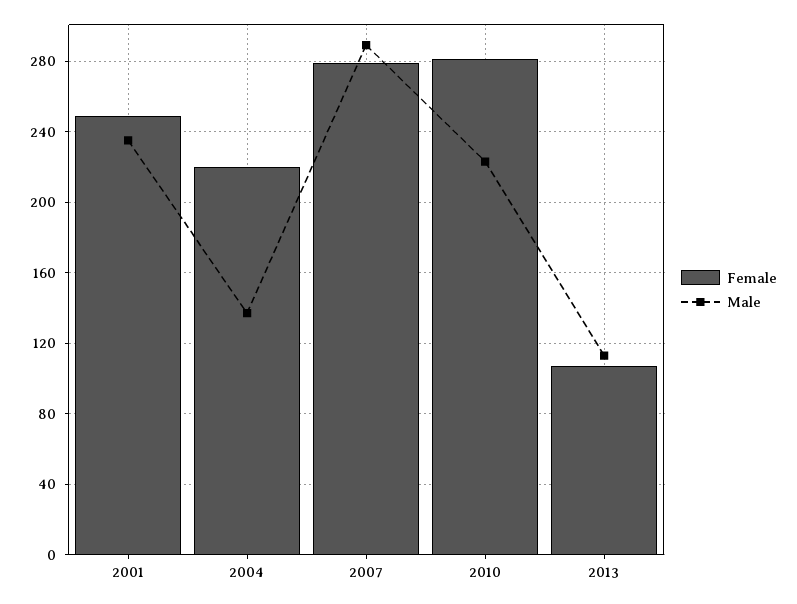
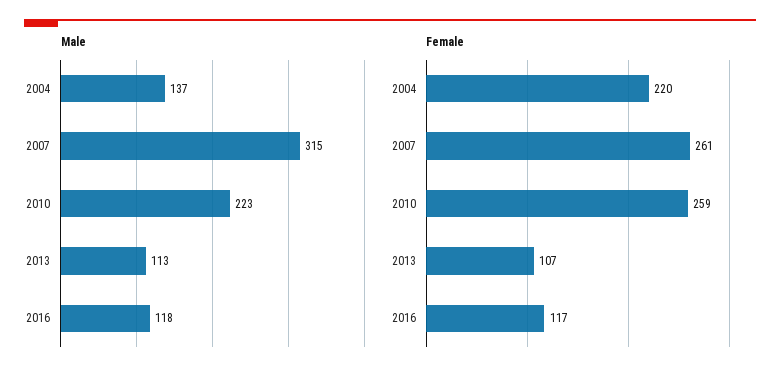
Female, 2001: 250 -> none
Male, 2001: 235 -> none
Female, 2007: 280 -> 261
Male, 2007: 290 -> 315
Female, 2010: 280 -> 259
Male, 2016: none -> 118
Female, 2016: none -> 117

